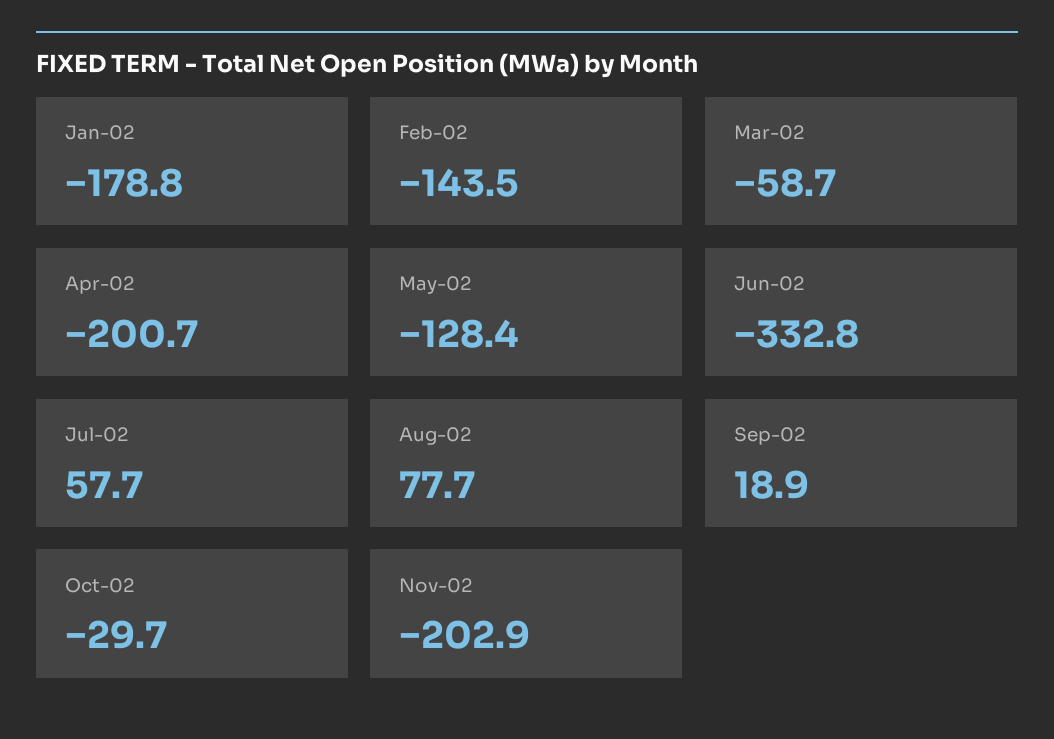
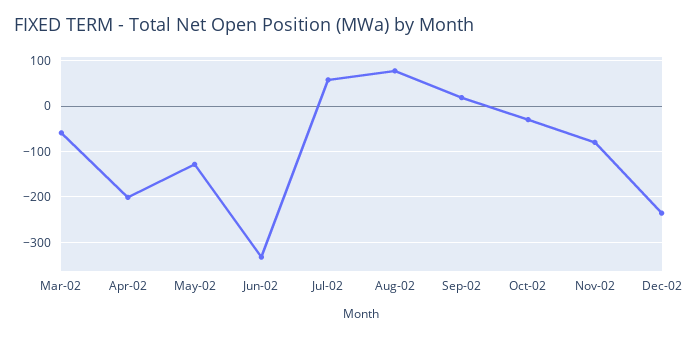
Jan-02: -178.8 -> none
Feb-02: -143.5 -> none
Nov-02: -202.9 -> -80
Dec-02: none -> -240

